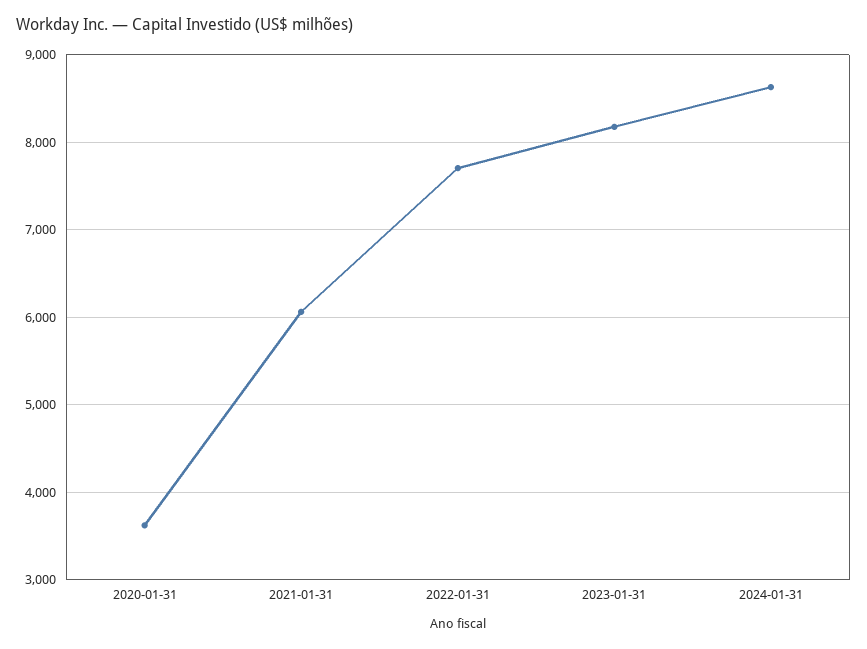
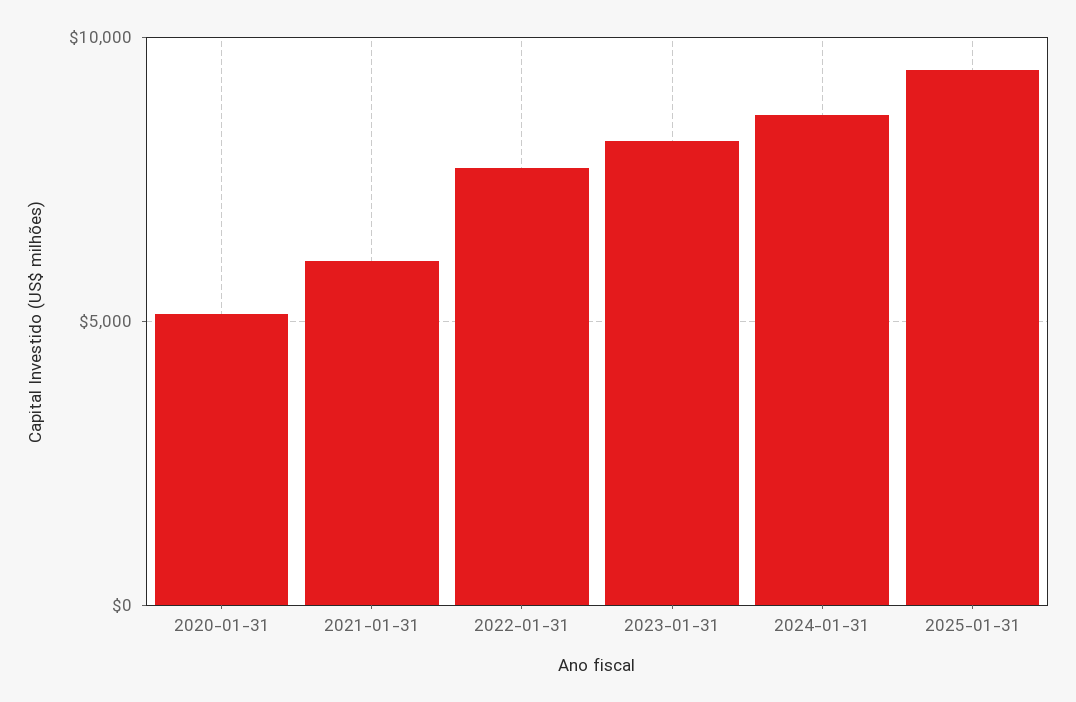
2020-01-31: 3600 -> 5000
2025-01-31: none -> 9500

